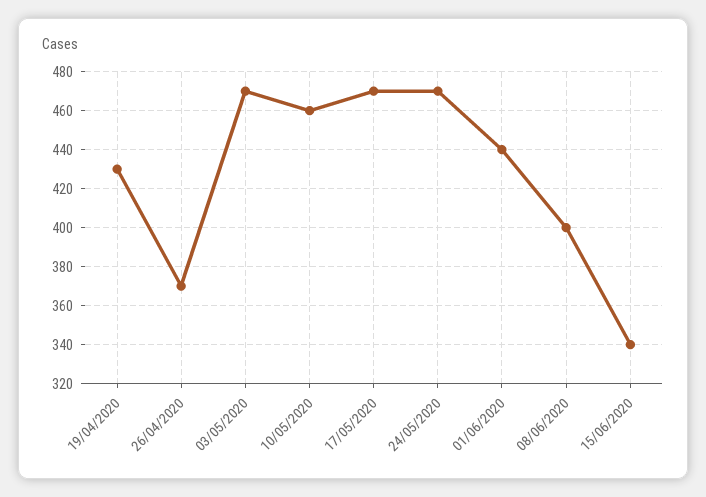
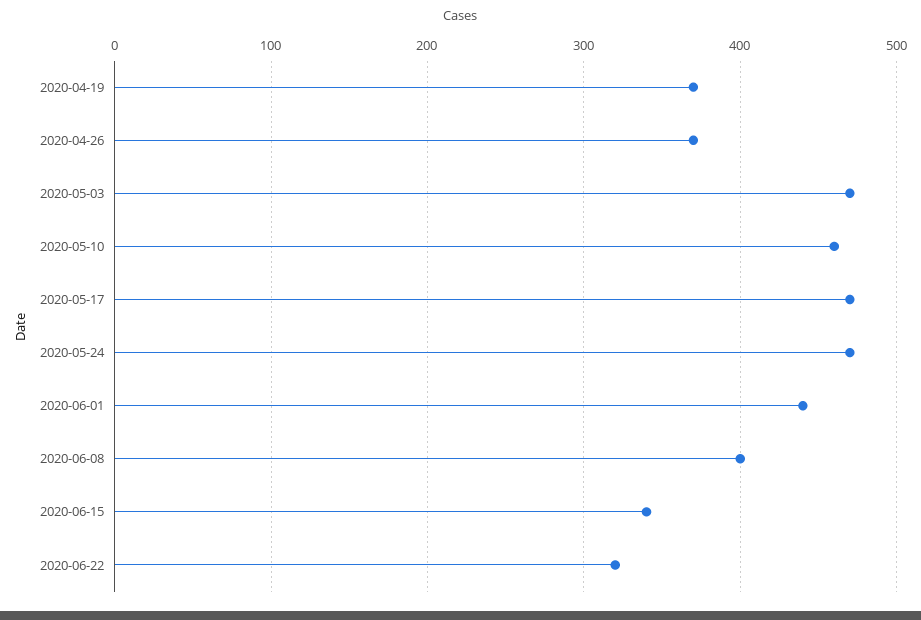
19/04/2020: 430 -> 370
2020-06-22: none -> 320

